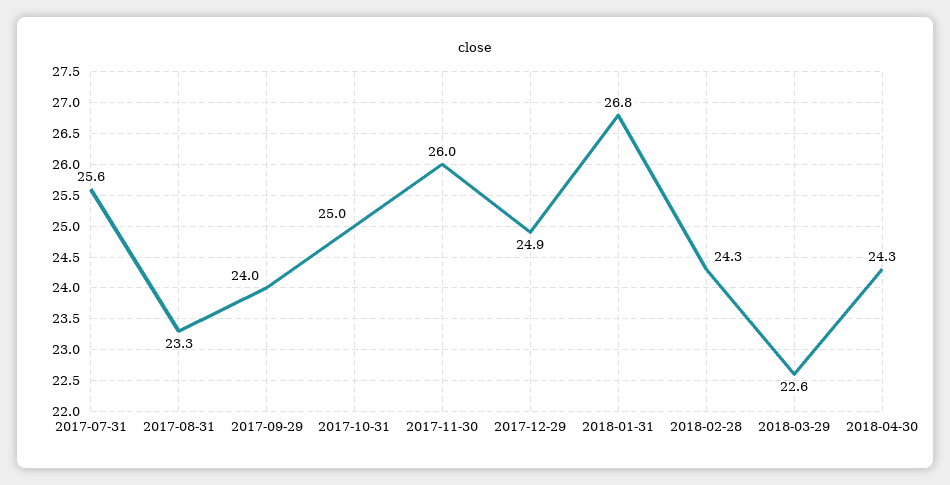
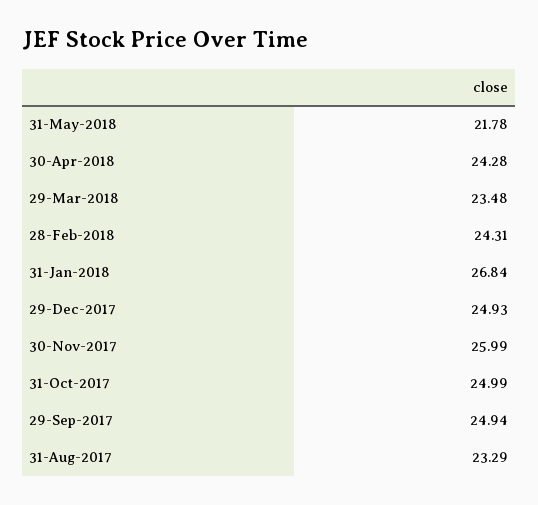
2017-07-31: 25.6 -> none
2017-09-29: 24 -> 24.94
2018-03-29: 22.6 -> 23.48
31-May-2018: none -> 21.78

